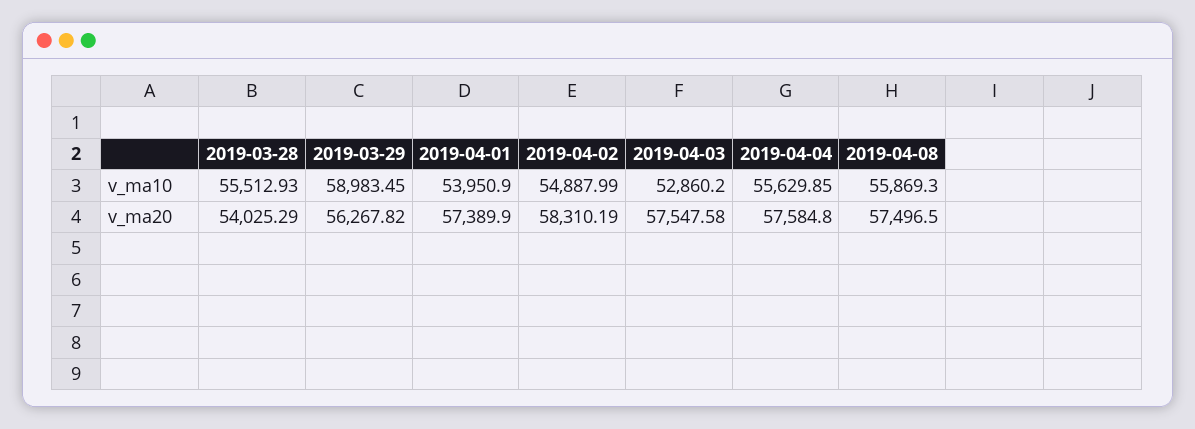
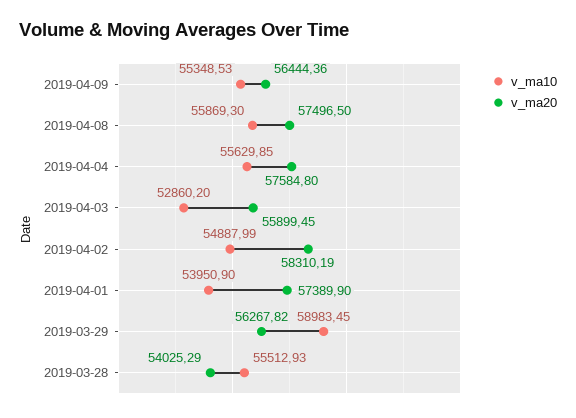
v_ma20, 2019-04-03: 57547.58 -> 55899.45
v_ma10, 2019-04-09: none -> 55348.53
v_ma20, 2019-04-09: none -> 56444.36

